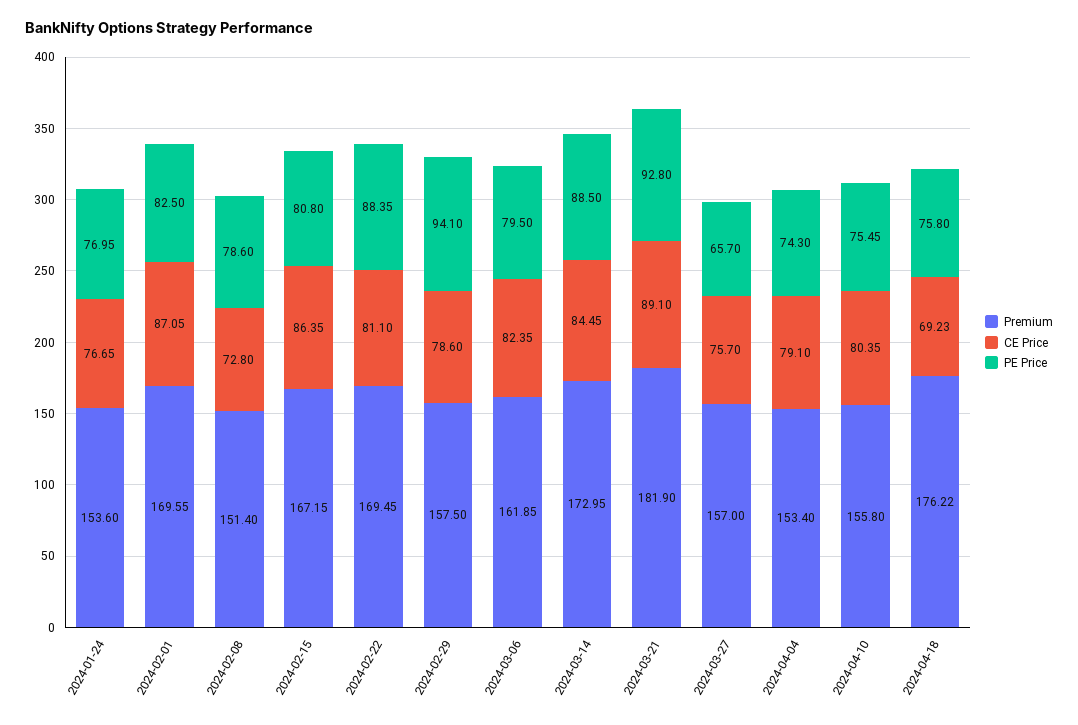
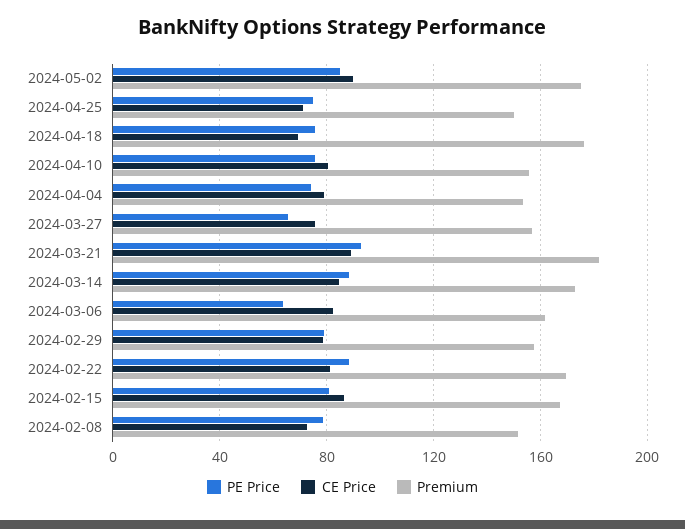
Premium, 2024-01-24: 153.6 -> none
CE Price, 2024-01-24: 76.65 -> none
PE Price, 2024-01-24: 76.95 -> none
Premium, 2024-02-01: 169.55 -> none
CE Price, 2024-02-01: 87.05 -> none
PE Price, 2024-02-01: 82.5 -> none
PE Price, 2024-02-29: 94.1 -> 80
PE Price, 2024-03-06: 79.5 -> 65
PE Price, 2024-05-02: none -> 85
CE Price, 2024-05-02: none -> 90
Premium, 2024-05-02: none -> 175
PE Price, 2024-04-25: none -> 75
CE Price, 2024-04-25: none -> 70
Premium, 2024-04-25: none -> 150

